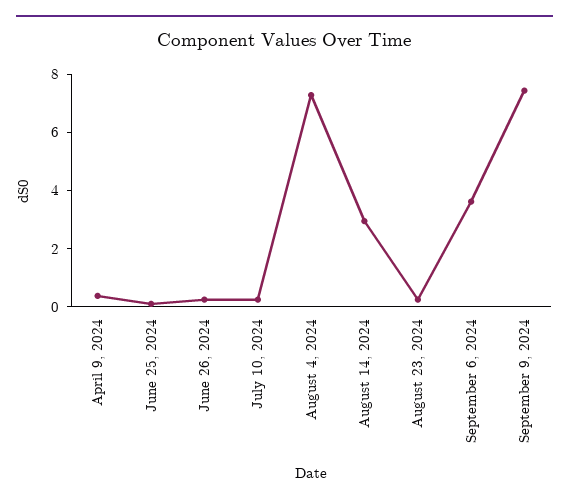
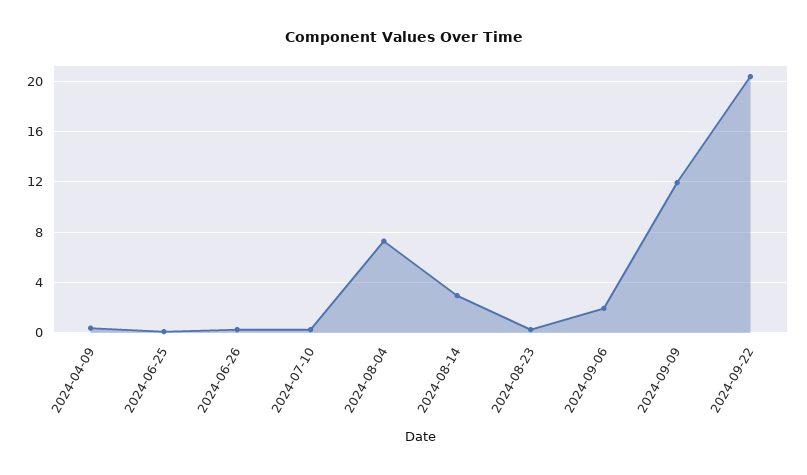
September 6, 2024: 3.5 -> 2
September 9, 2024: 7.5 -> 12
2024-09-22: none -> 20.5

